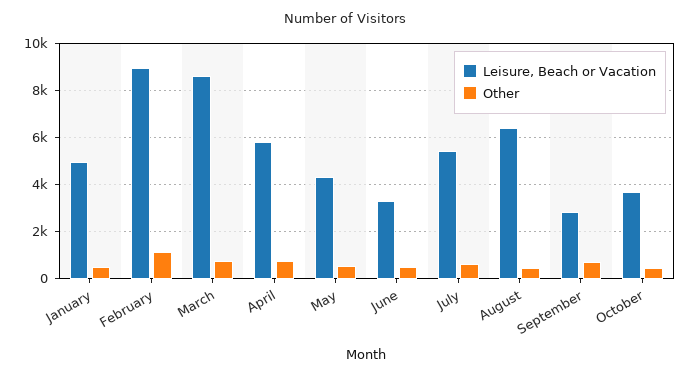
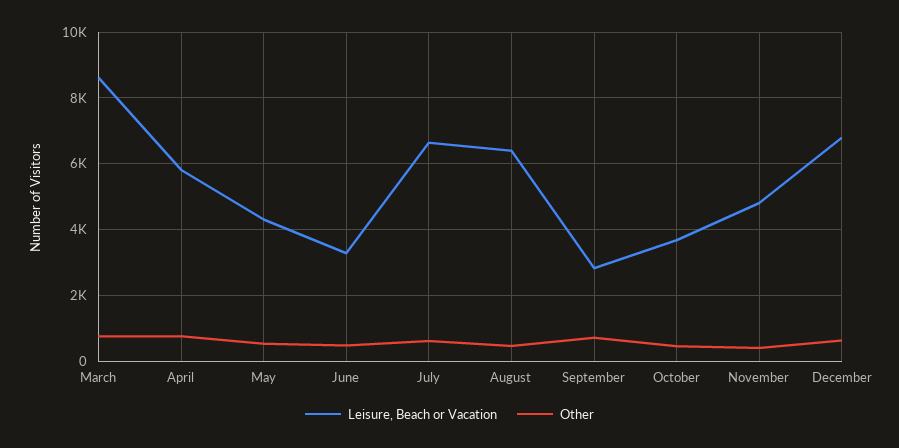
Leisure, Beach or Vacation, January: 5000 -> none
Other, January: 500 -> none
Leisure, Beach or Vacation, February: 9000 -> none
Other, February: 1000 -> none
Leisure, Beach or Vacation, July: 5500 -> 6600
Leisure, Beach or Vacation, November: none -> 4800
Other, November: none -> 400
Leisure, Beach or Vacation, December: none -> 6800
Other, December: none -> 600

